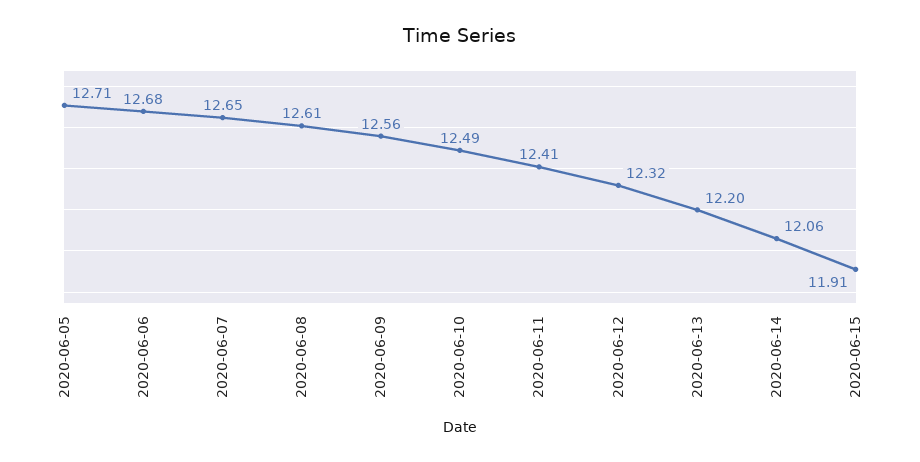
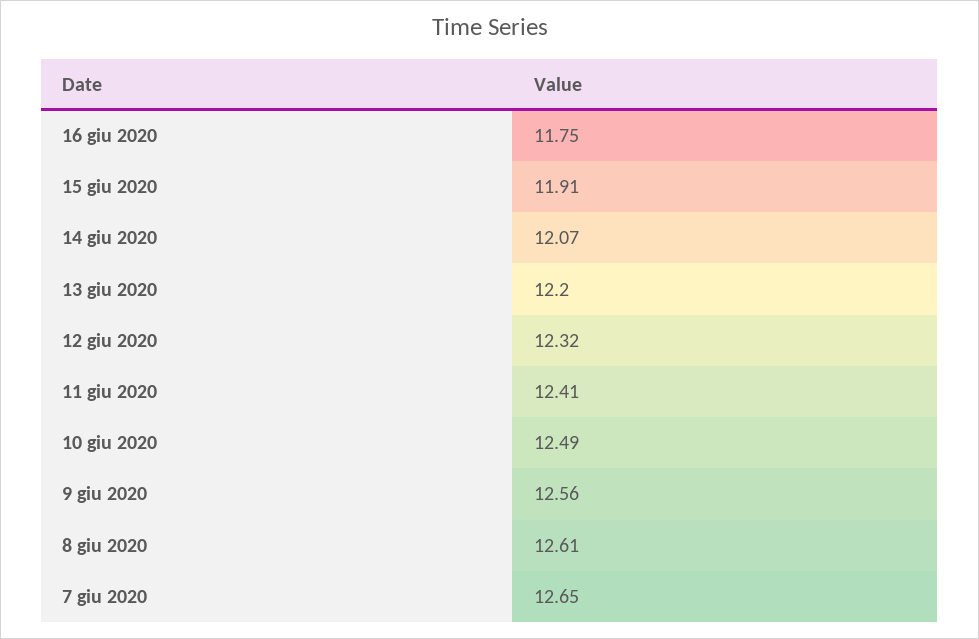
2020-06-05: 12.71 -> none
2020-06-06: 12.68 -> none
2020-06-14: 12.06 -> 12.07
16 giu 2020: none -> 11.75

